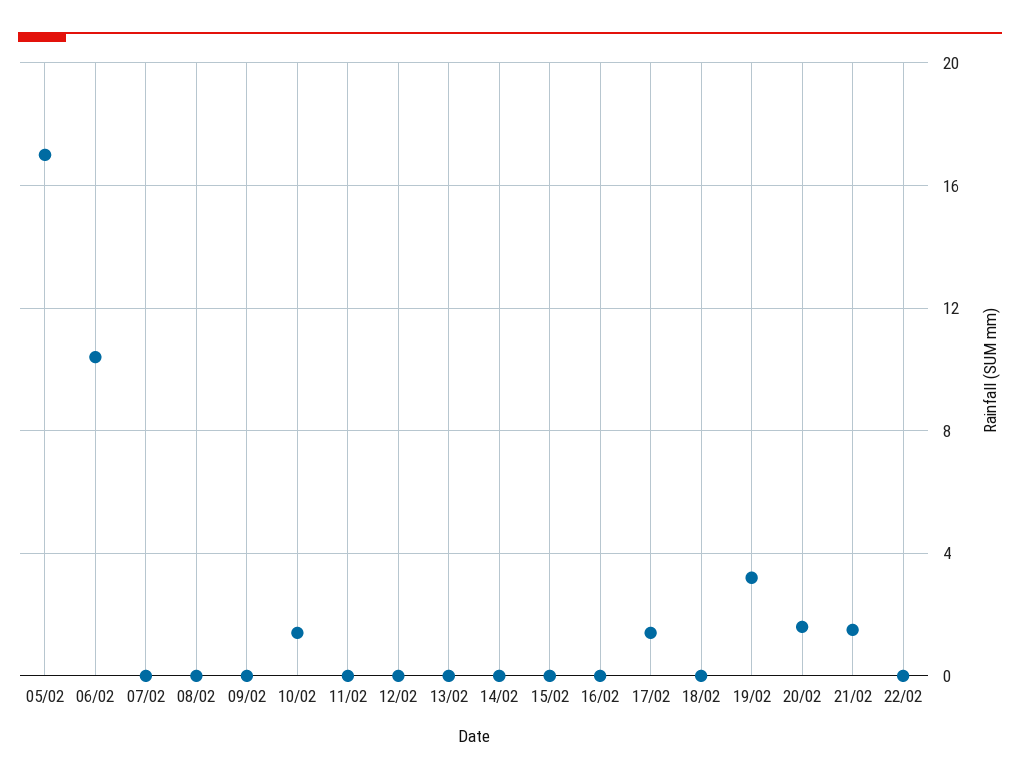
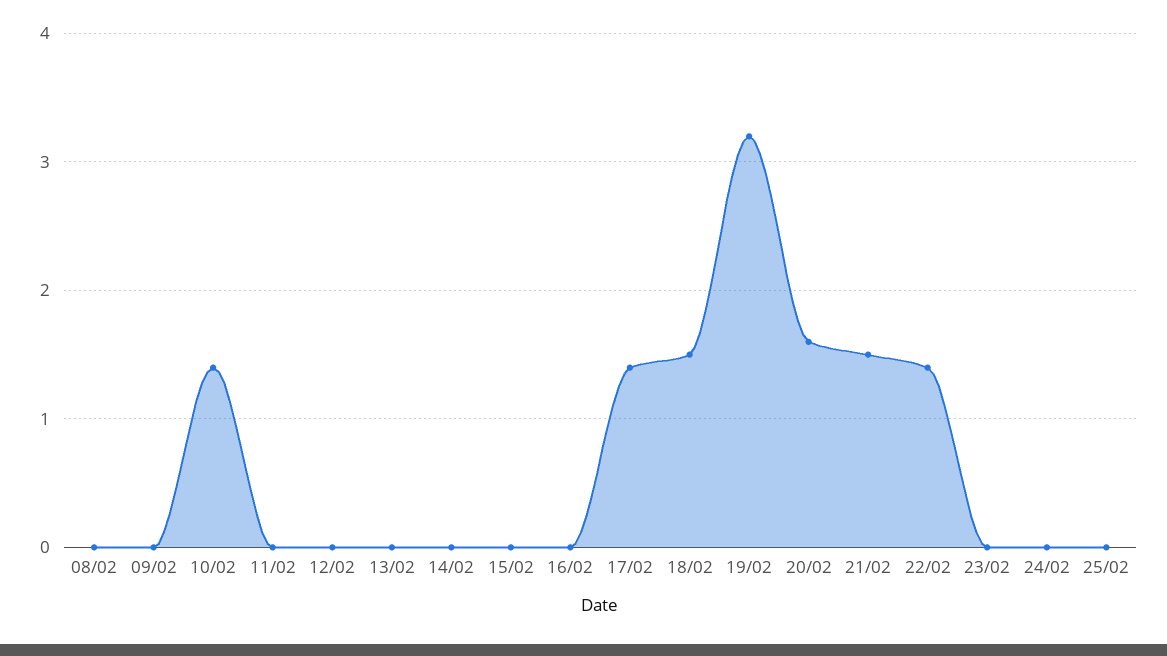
05/02: 17 -> none
06/02: 10.5 -> none
07/02: 0 -> none
18/02: 0 -> 1.5
22/02: 0 -> 1.4
23/02: none -> 0
24/02: none -> 0
25/02: none -> 0

